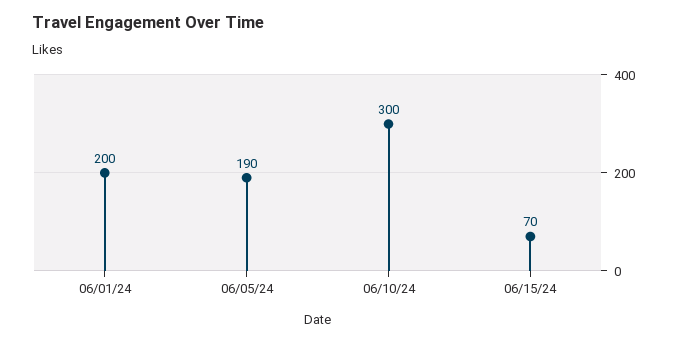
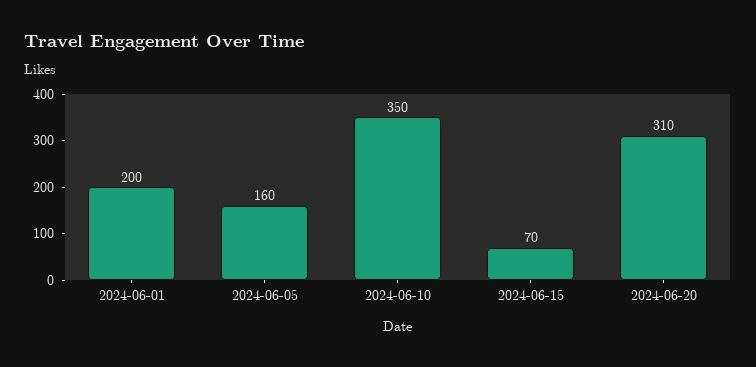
06/05/24: 190 -> 160
06/10/24: 300 -> 350
2024-06-20: none -> 310

